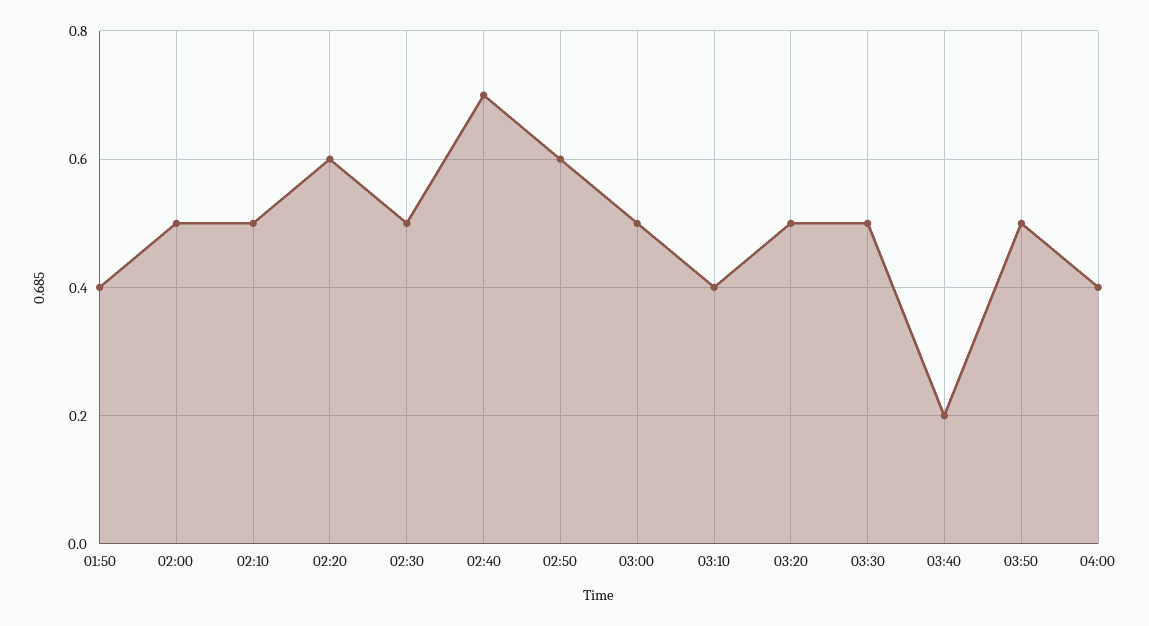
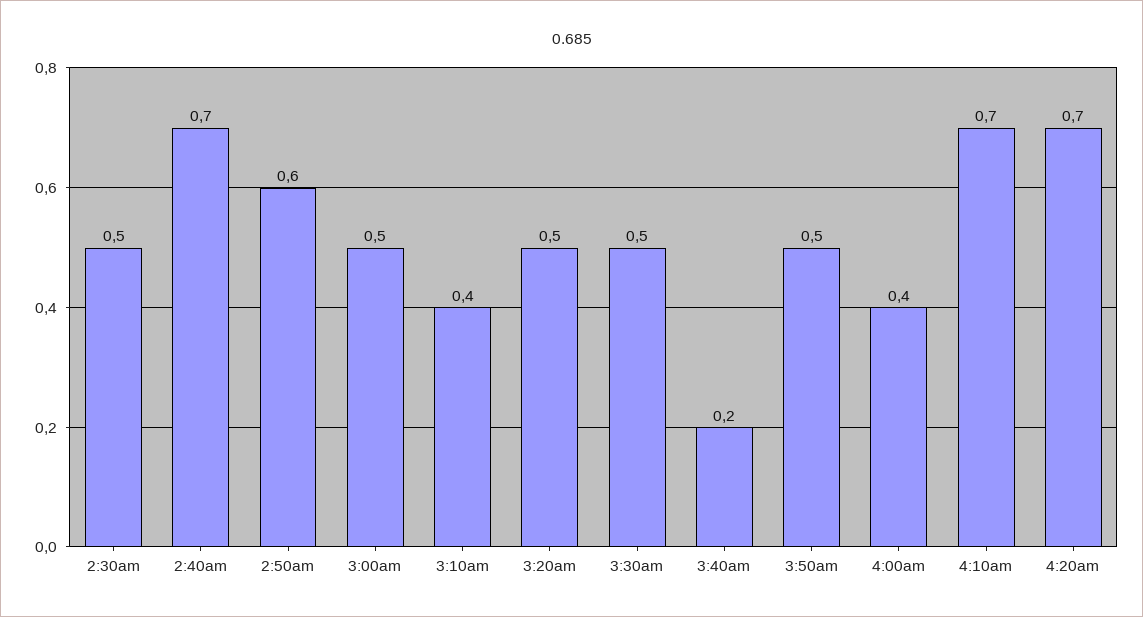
01:50: 0.4 -> none
02:00: 0.5 -> none
02:10: 0.5 -> none
02:20: 0.6 -> none
4:10am: none -> 0.7
4:20am: none -> 0.7

